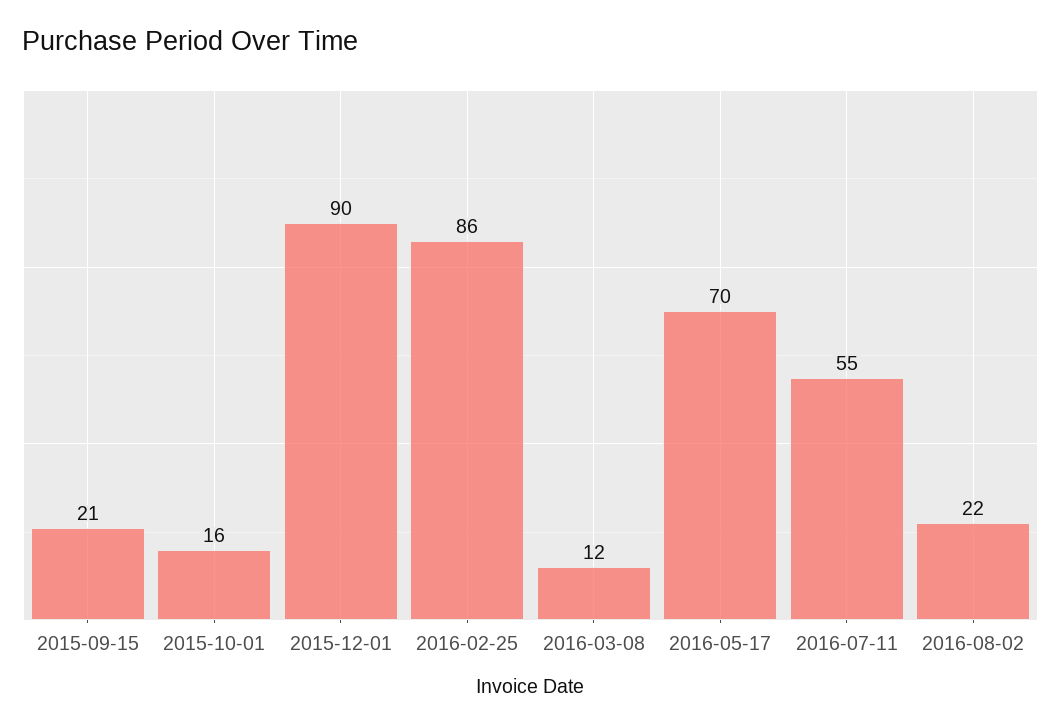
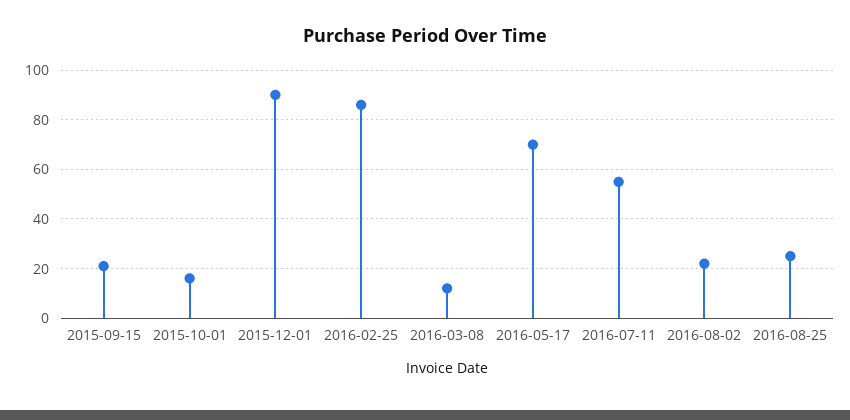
2016-08-25: none -> 25

